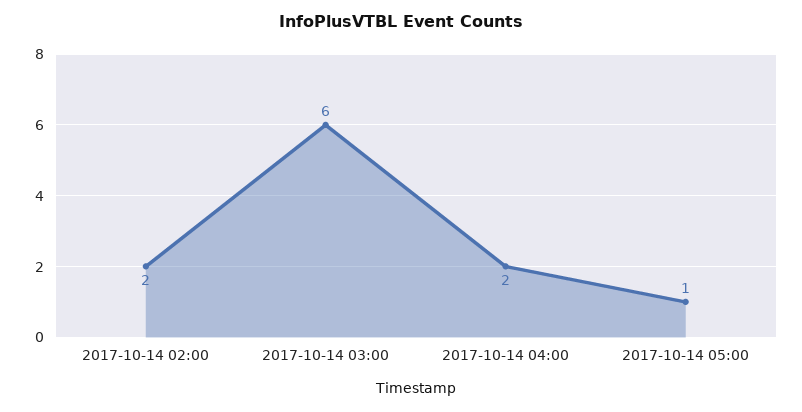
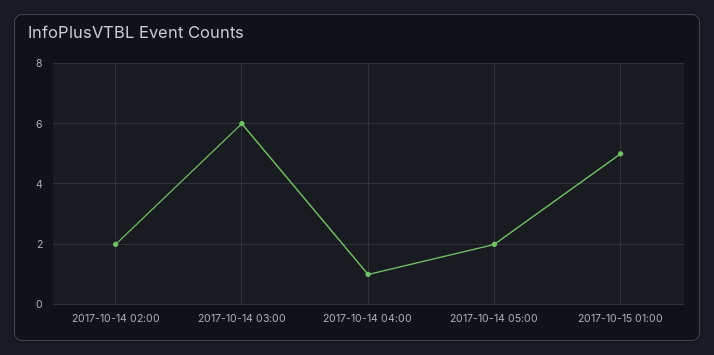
2017-10-14 04:00: 2 -> 1
2017-10-14 05:00: 1 -> 2
2017-10-15 01:00: none -> 5

